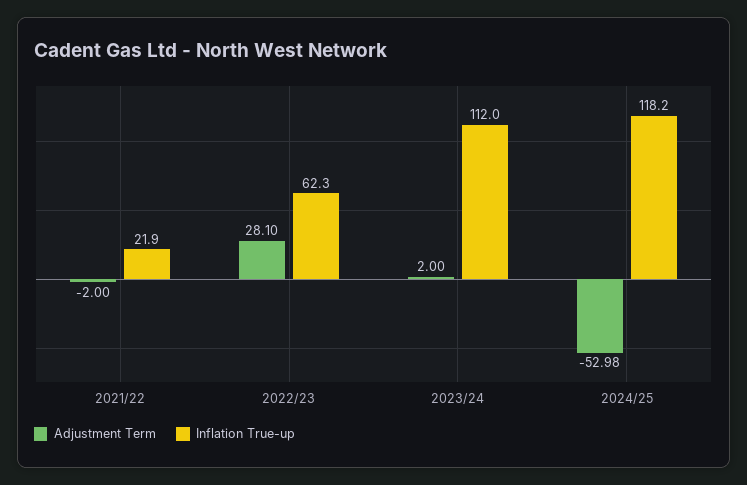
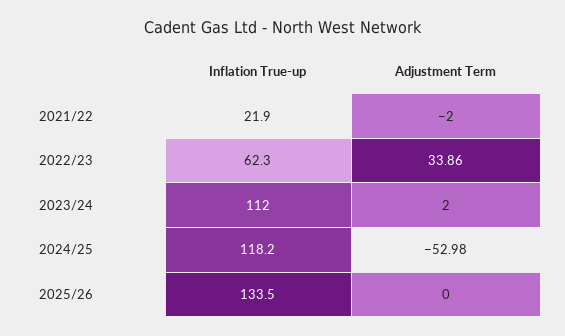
Adjustment Term, 2022/23: 28.1 -> 33.86
Inflation True-up, 2025/26: none -> 133.5
Adjustment Term, 2025/26: none -> 0

